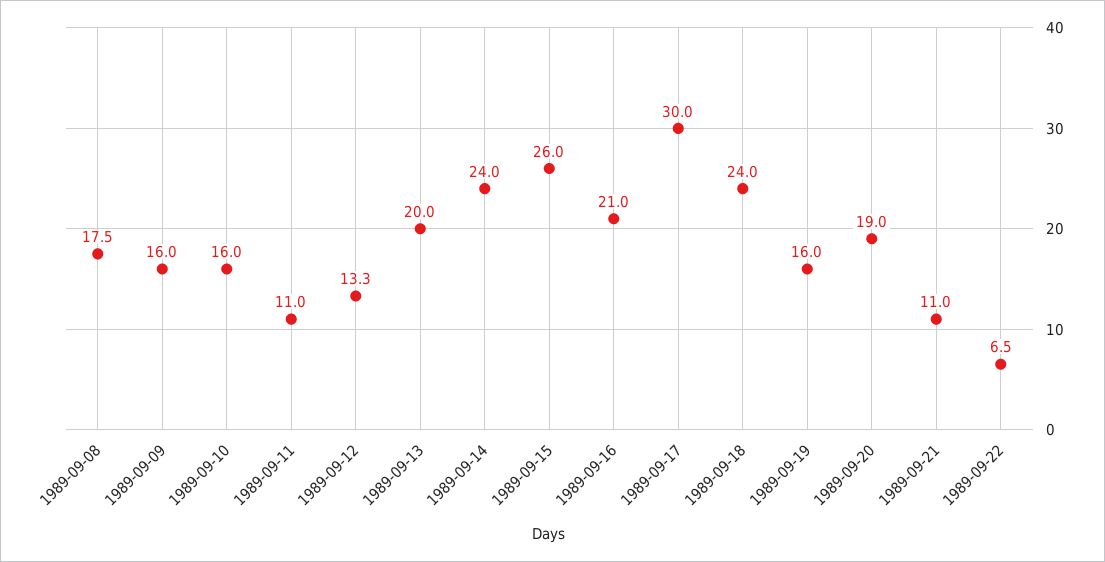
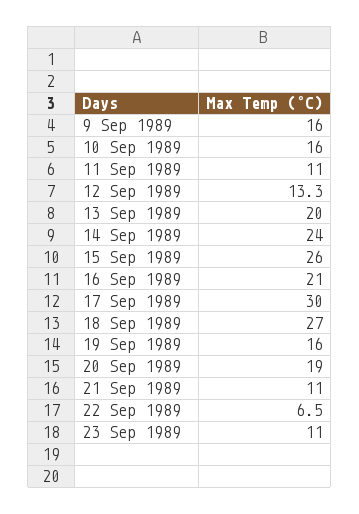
1989-09-08: 17.5 -> none
1989-09-18: 24 -> 27
23 Sep 1989: none -> 11

